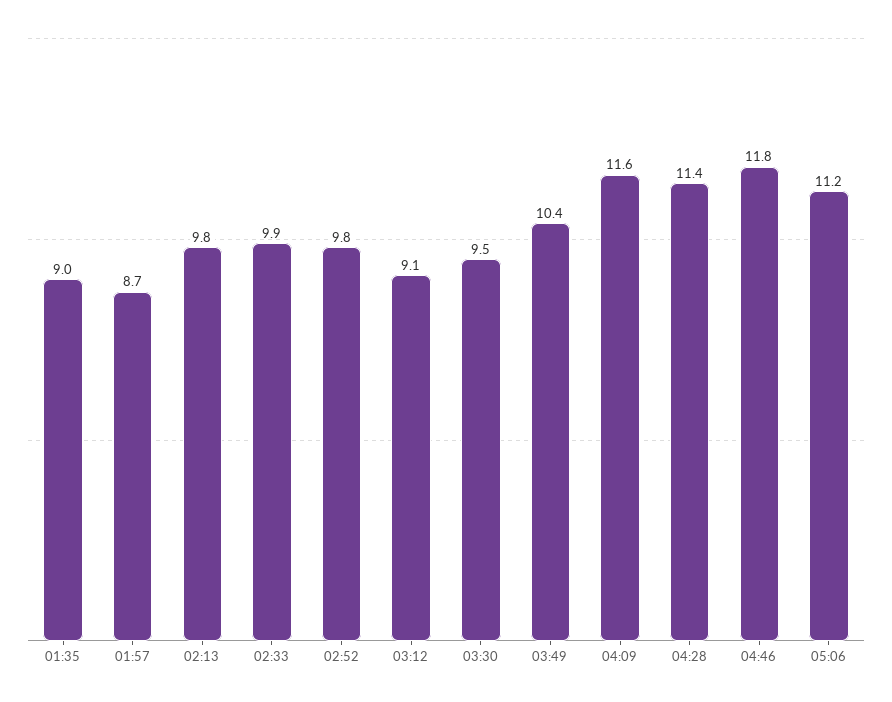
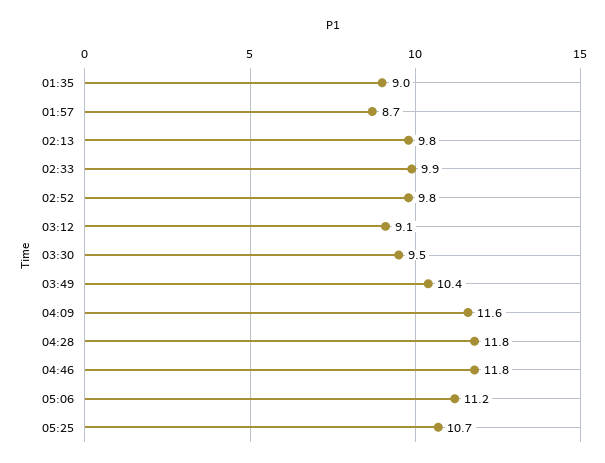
04:28: 11.4 -> 11.8
05:25: none -> 10.7

